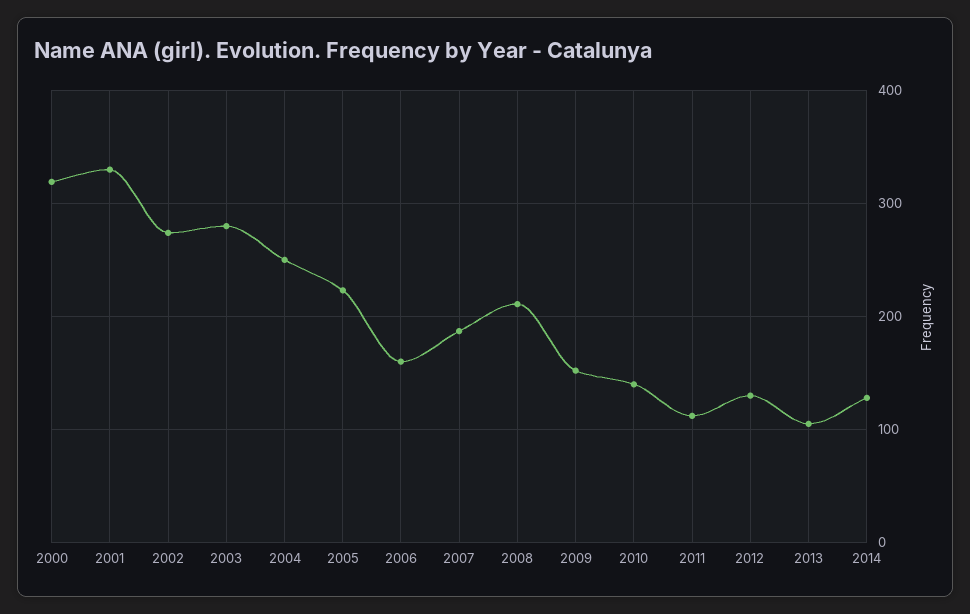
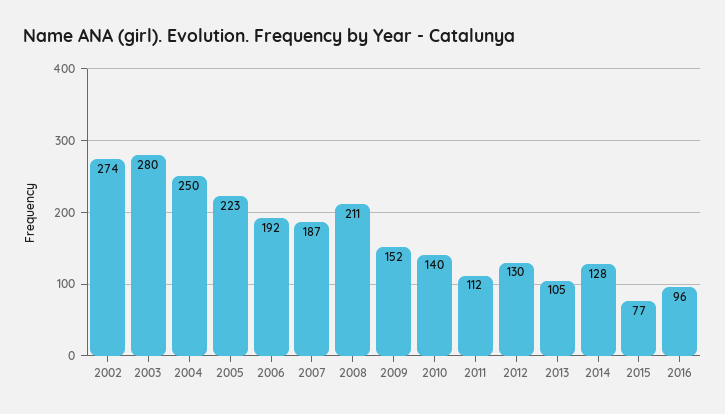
2000: 320 -> none
2001: 330 -> none
2006: 160 -> 192
2015: none -> 77
2016: none -> 96

